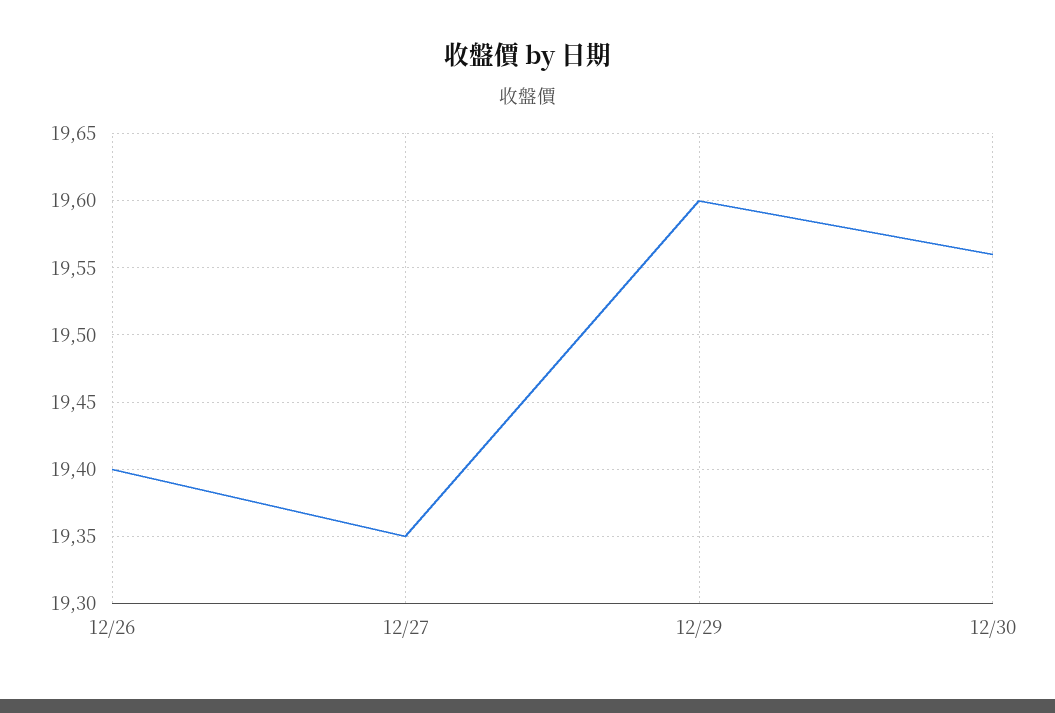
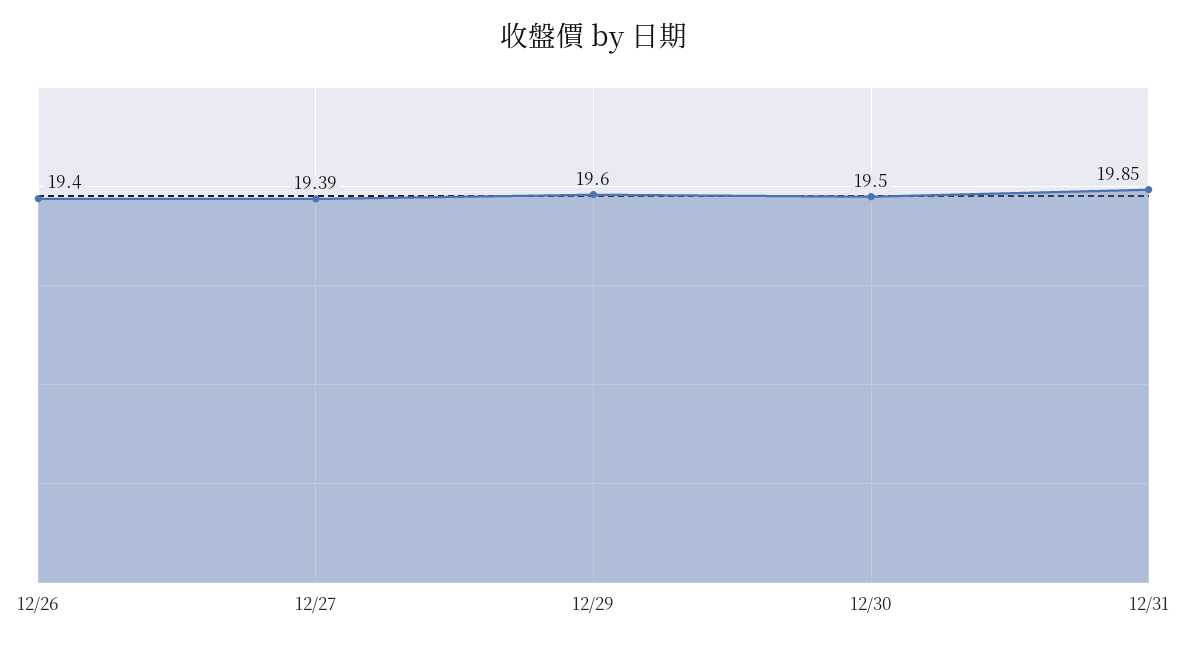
12/27: 19.35 -> 19.39
12/30: 19.56 -> 19.5
12/31: none -> 19.85

